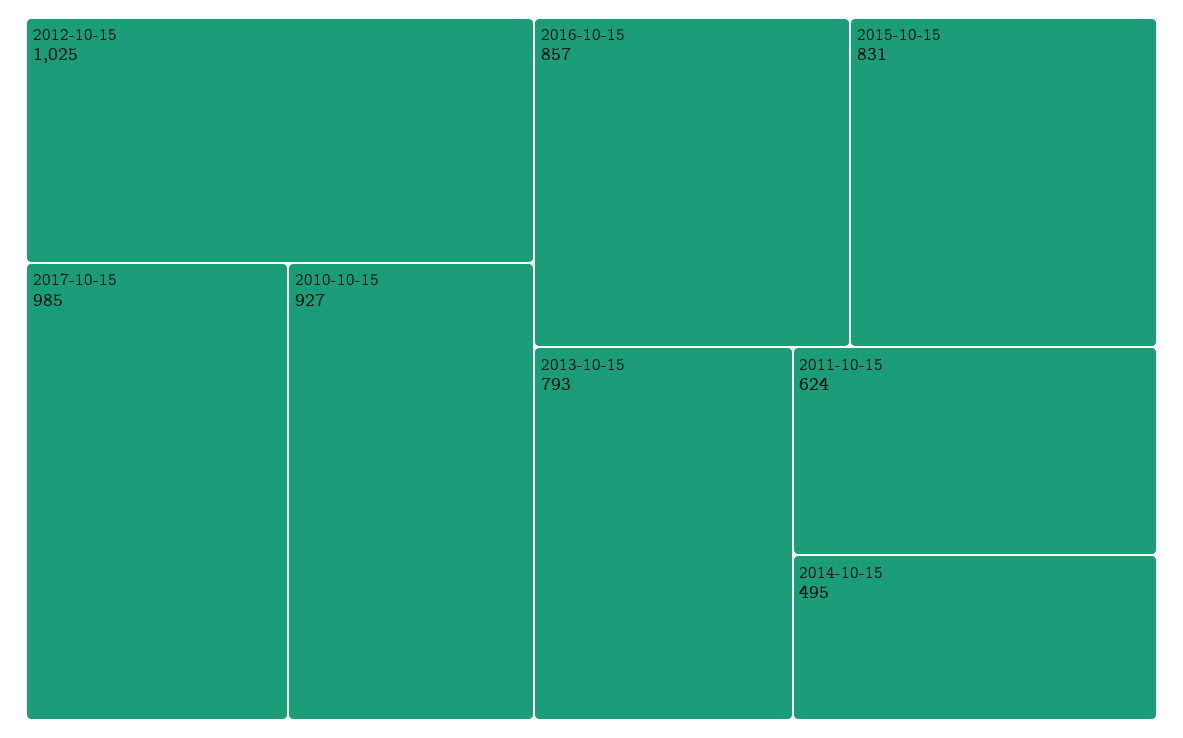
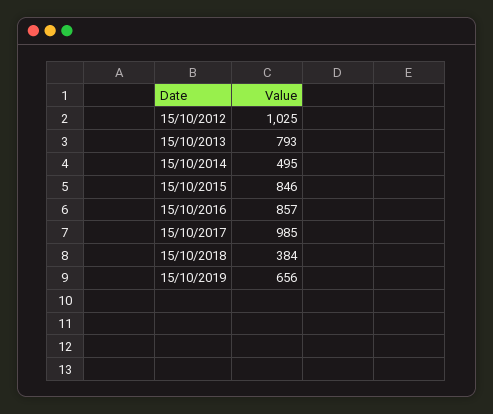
2010-10-15: 927 -> none
2015-10-15: 831 -> 846
2011-10-15: 624 -> none
15/10/2018: none -> 384
15/10/2019: none -> 656

